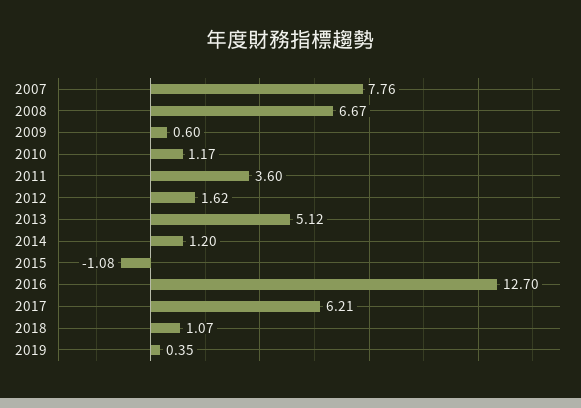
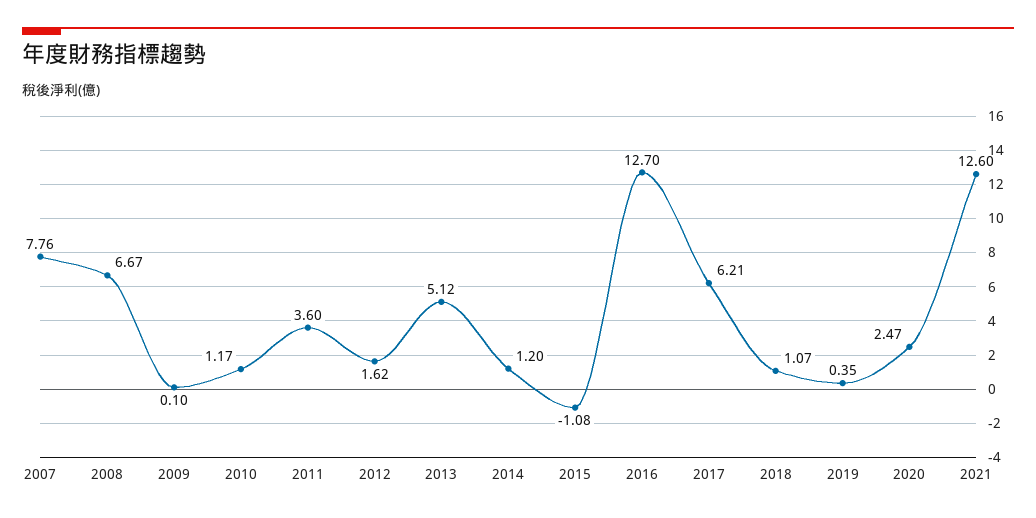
2009: 0.6 -> 0.1
2020: none -> 2.47
2021: none -> 12.6

